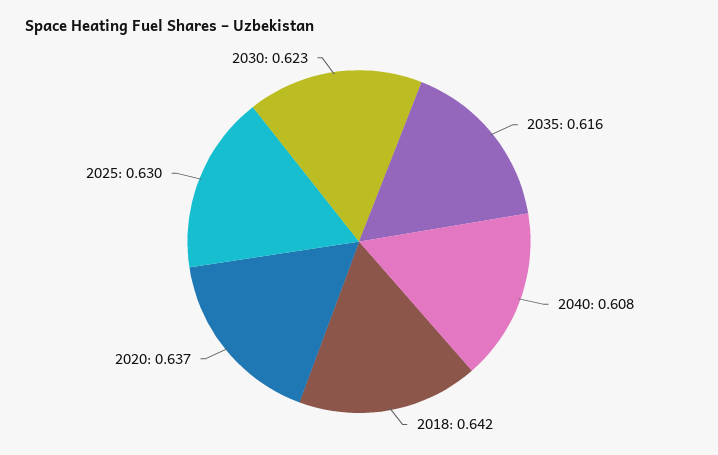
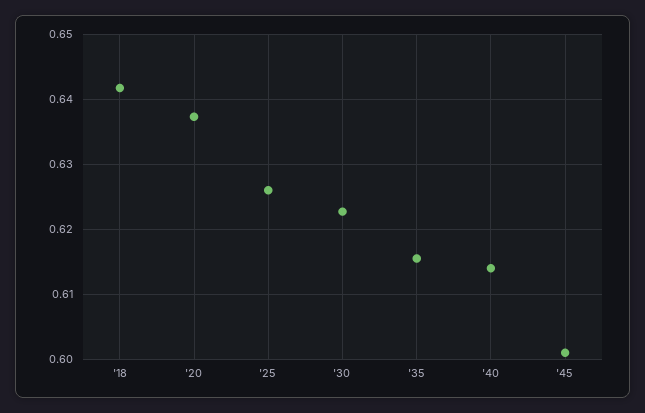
2040: 0.608 -> 0.614
2025: 0.63 -> 0.626
'45: none -> 0.601

